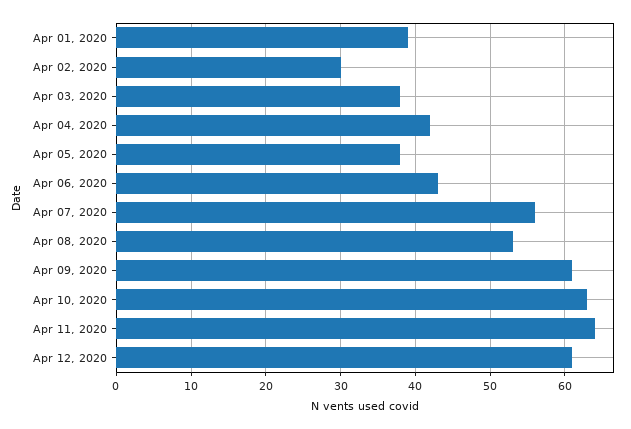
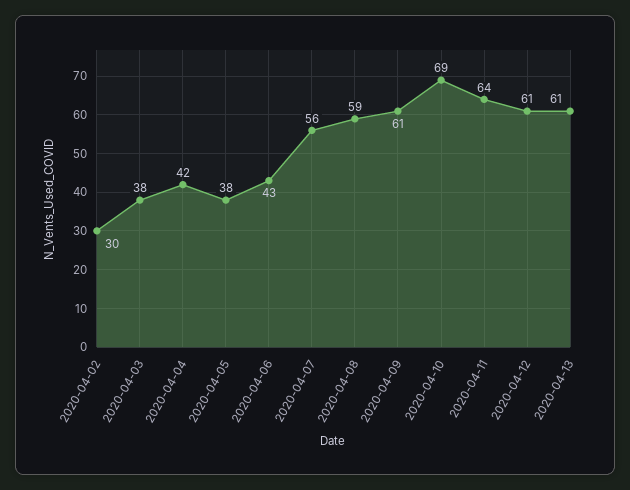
Apr 01, 2020: 39 -> none
Apr 08, 2020: 53 -> 59
Apr 10, 2020: 63 -> 69
2020-04-13: none -> 61

